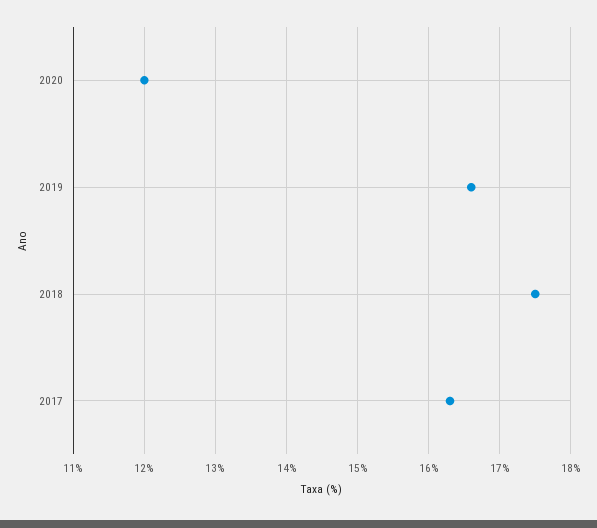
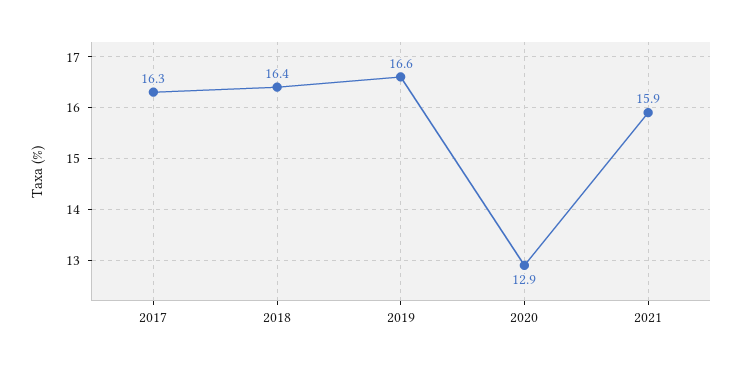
2020: 12 -> 12.9
2018: 17.5 -> 16.4
2021: none -> 15.9

